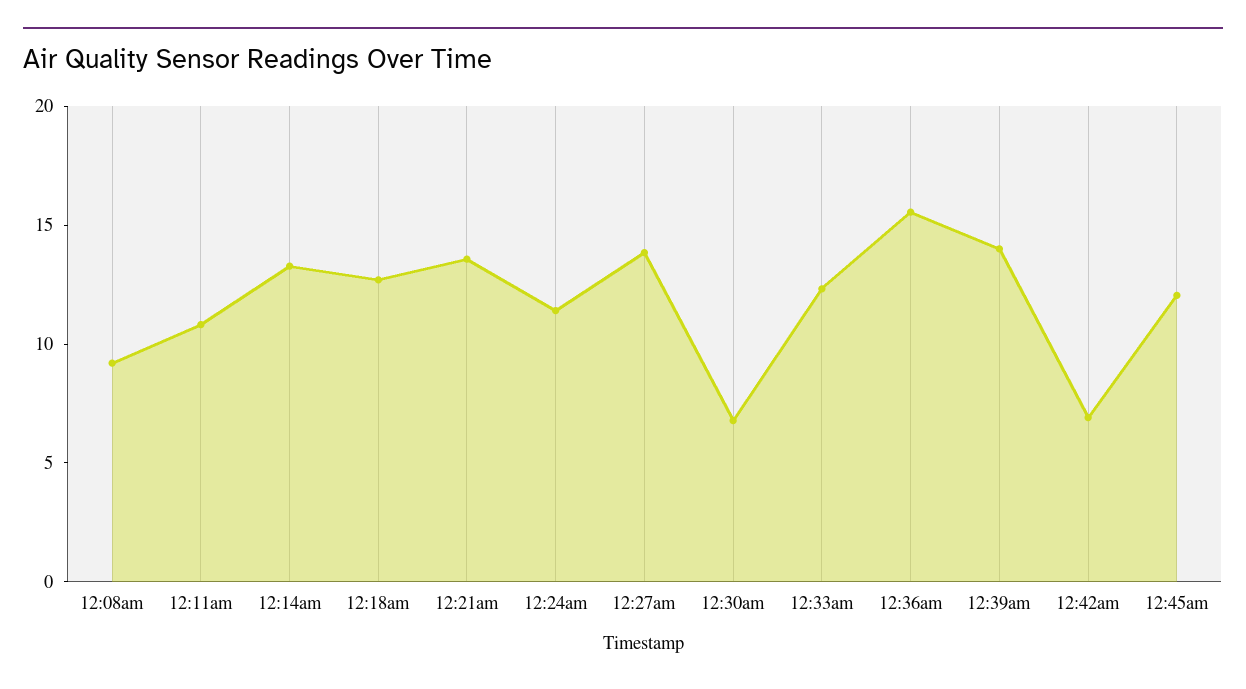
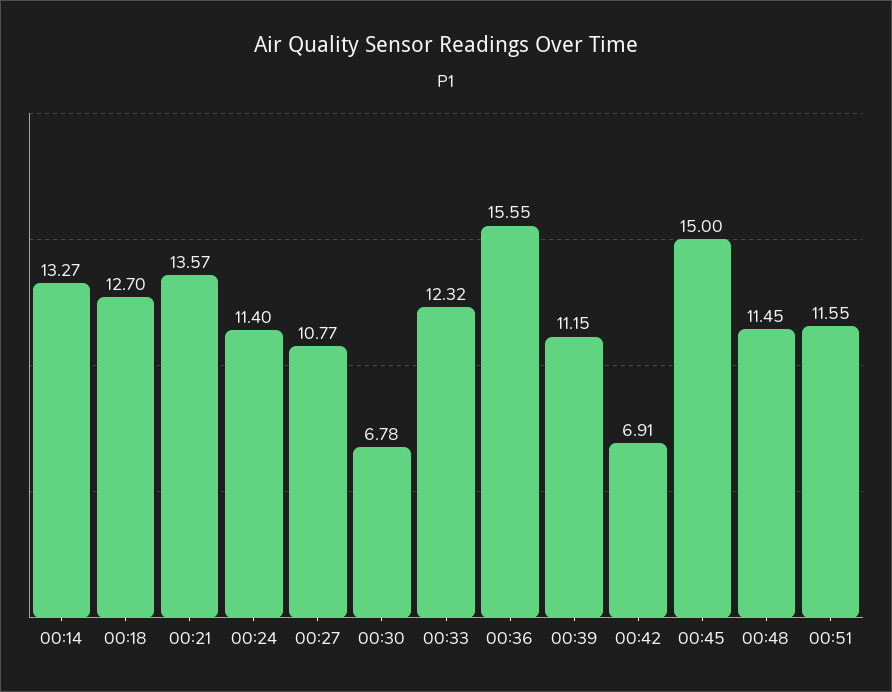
12:08am: 9 -> none
12:11am: 11 -> none
12:27am: 14 -> 10.77
12:39am: 14 -> 11.15
12:45am: 12 -> 15
00:48: none -> 11.45
00:51: none -> 11.55

